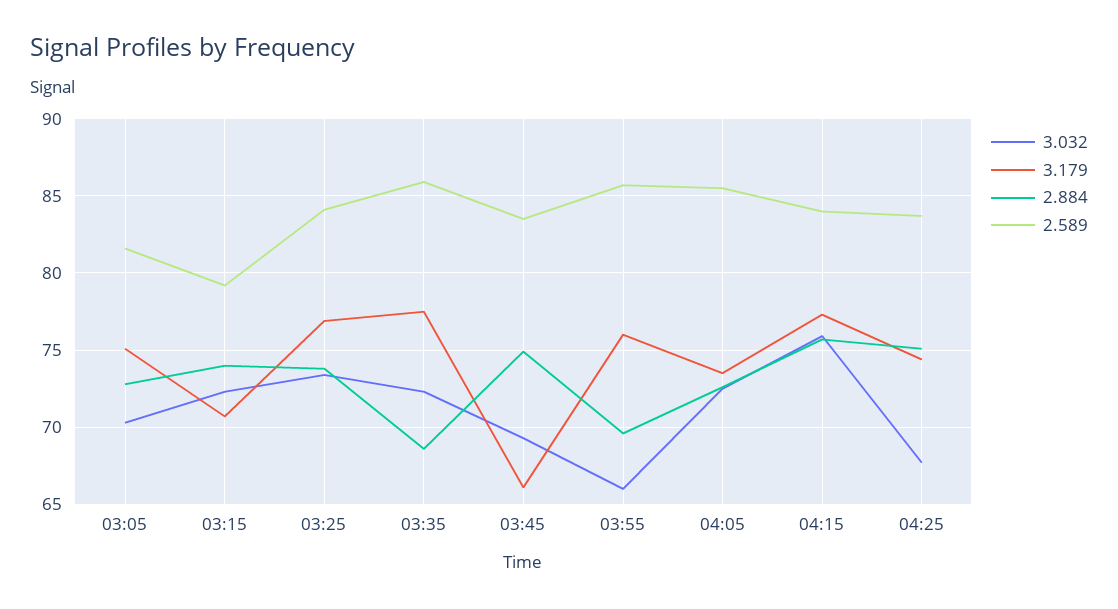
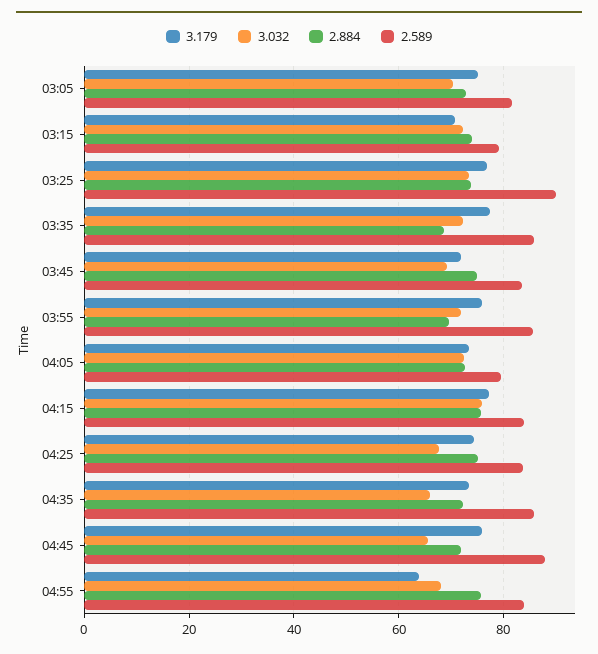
2.589, 03:25: 84 -> 90
3.179, 03:45: 66 -> 72
3.032, 03:55: 66 -> 72
2.589, 04:05: 85.5 -> 80
3.179, 04:35: none -> 74
3.032, 04:35: none -> 66
2.884, 04:35: none -> 72
2.589, 04:35: none -> 86
3.179, 04:45: none -> 76
3.032, 04:45: none -> 66
2.884, 04:45: none -> 72
2.589, 04:45: none -> 88
3.179, 04:55: none -> 64
3.032, 04:55: none -> 68
2.884, 04:55: none -> 76
2.589, 04:55: none -> 84

